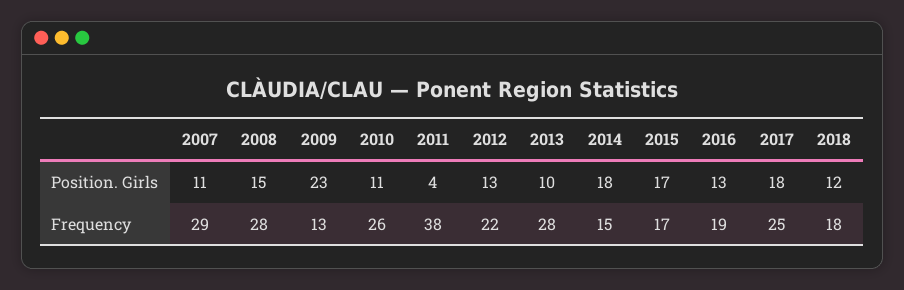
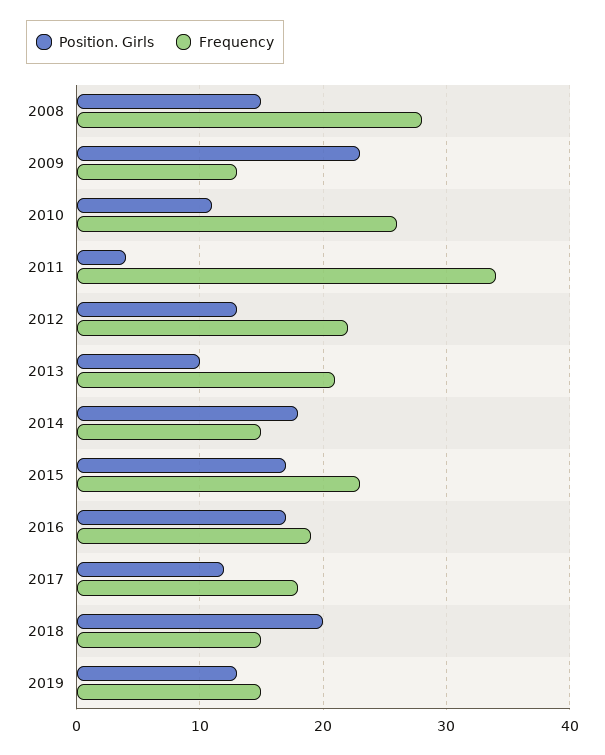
Position. Girls, 2007: 11 -> none
Position. Girls, 2016: 13 -> 17
Position. Girls, 2017: 18 -> 12
Position. Girls, 2018: 12 -> 20
Frequency, 2007: 29 -> none
Frequency, 2011: 38 -> 34
Frequency, 2013: 28 -> 21
Frequency, 2015: 17 -> 23
Frequency, 2017: 25 -> 18
Frequency, 2018: 18 -> 15
Position. Girls, 2019: none -> 13
Frequency, 2019: none -> 15

